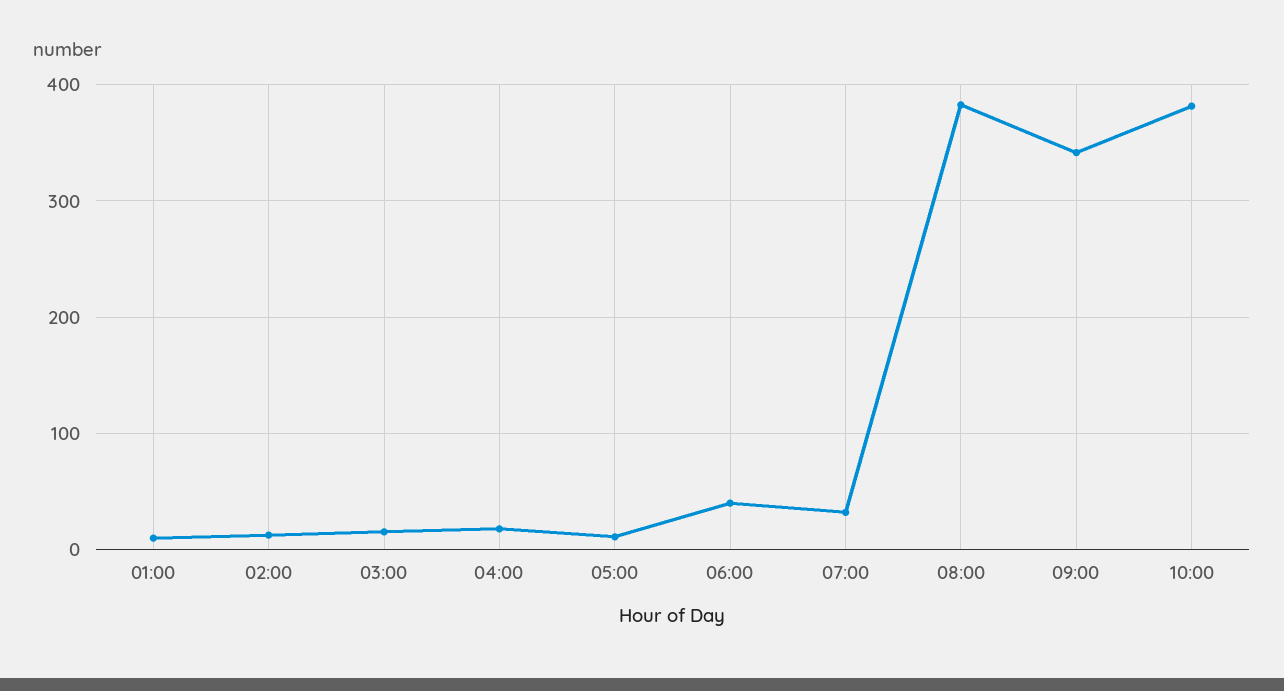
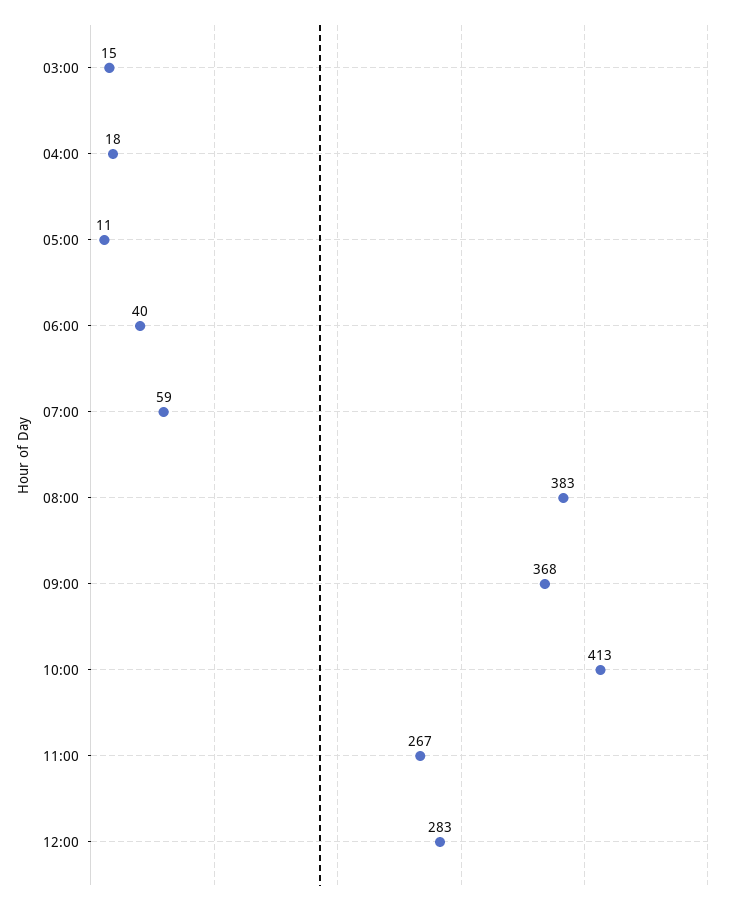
01:00: 10 -> none
02:00: 10 -> none
07:00: 30 -> 59
09:00: 340 -> 368
10:00: 380 -> 413
11:00: none -> 267
12:00: none -> 283

